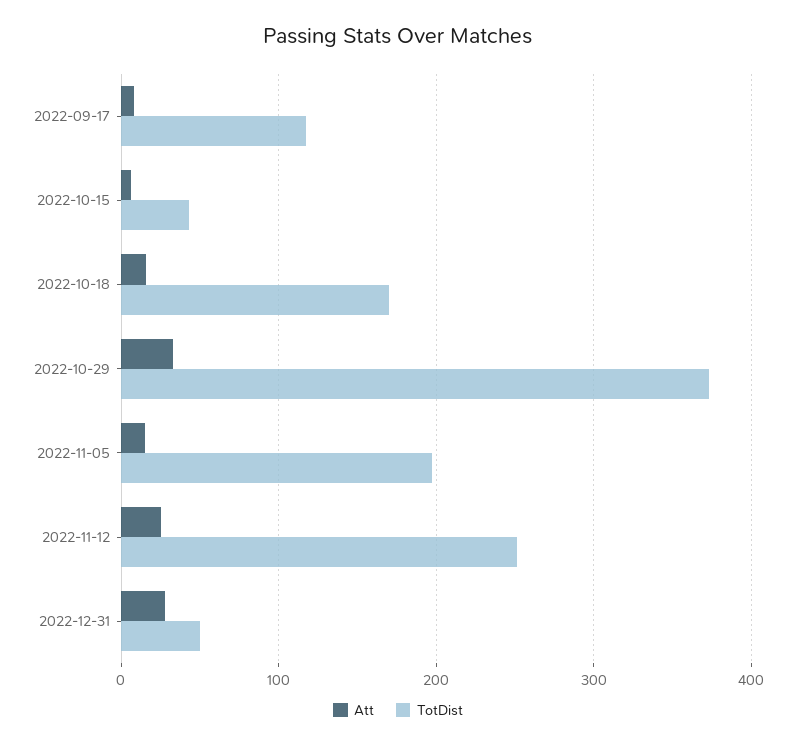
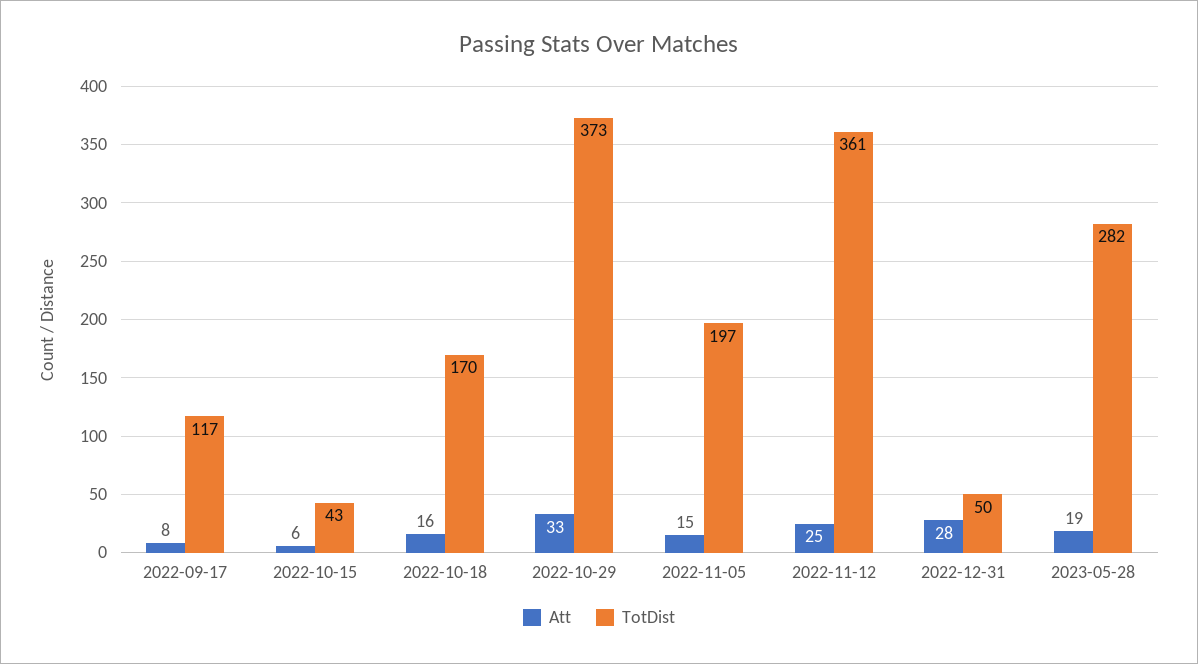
TotDist, 2022-11-12: 250 -> 361
Att, 2023-05-28: none -> 19
TotDist, 2023-05-28: none -> 282

